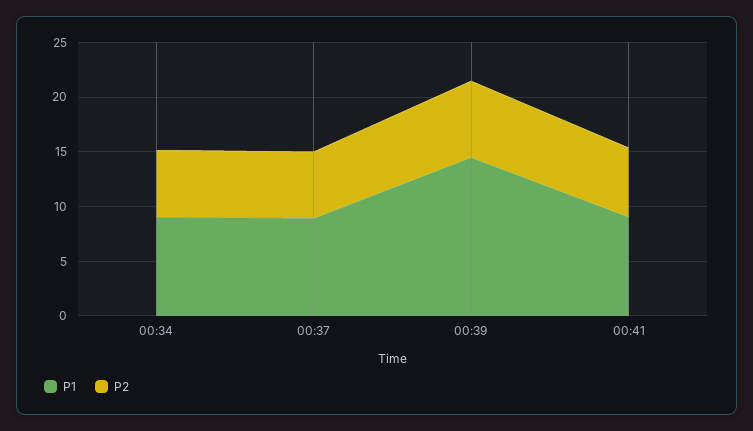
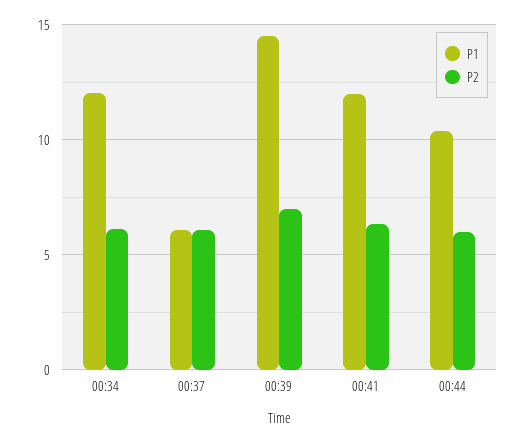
P1, 00:34: 9 -> 12
P1, 00:37: 9 -> 6
P1, 00:41: 9 -> 12
P1, 00:44: none -> 10.5
P2, 00:44: none -> 6

